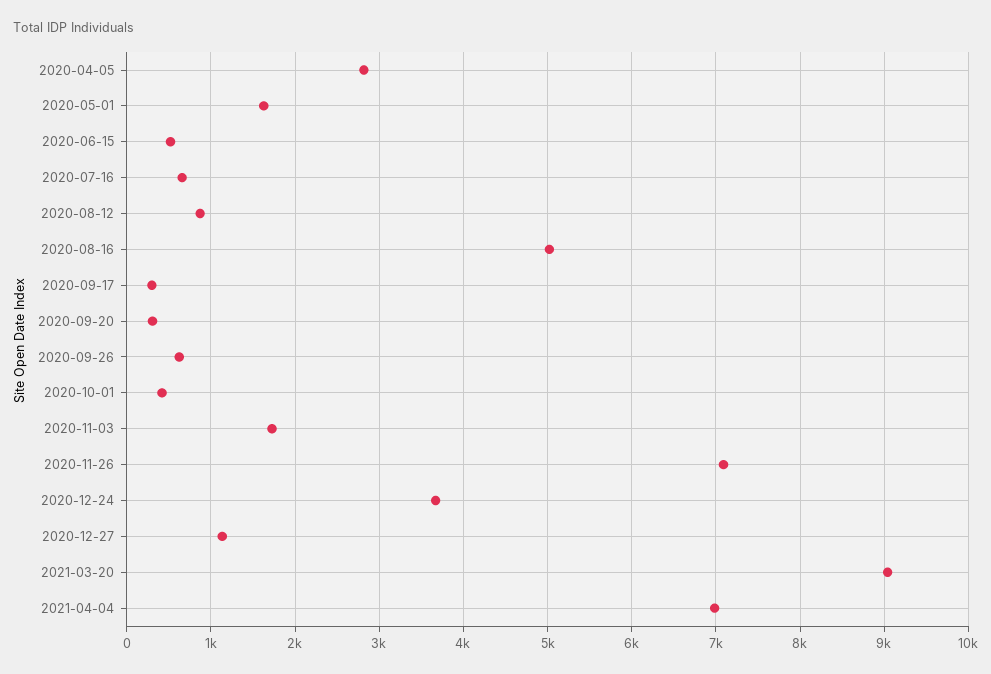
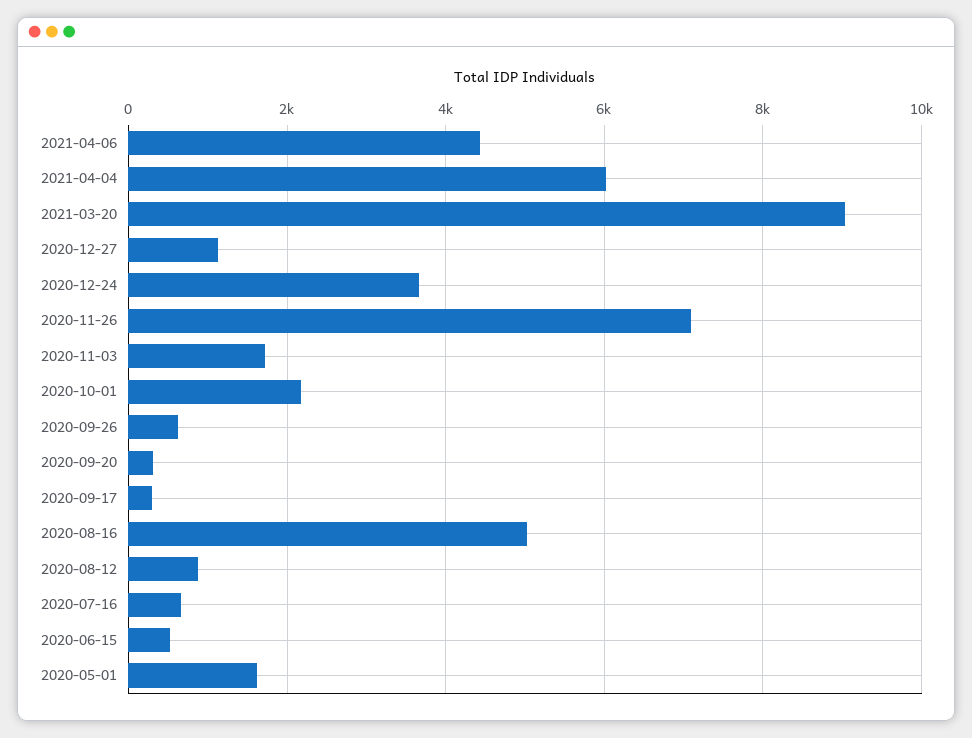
2020-04-05: 2800 -> none
2020-10-01: 400 -> 2200
2021-04-04: 7000 -> 6000
2021-04-06: none -> 4400

